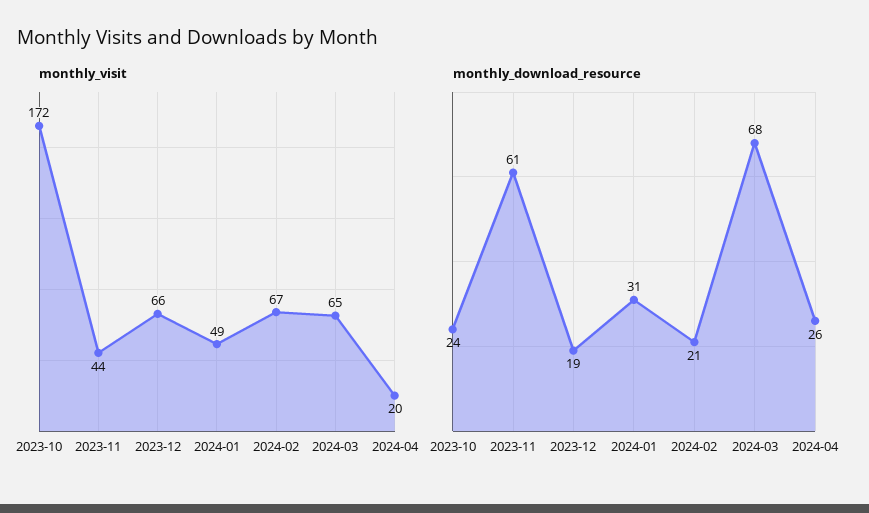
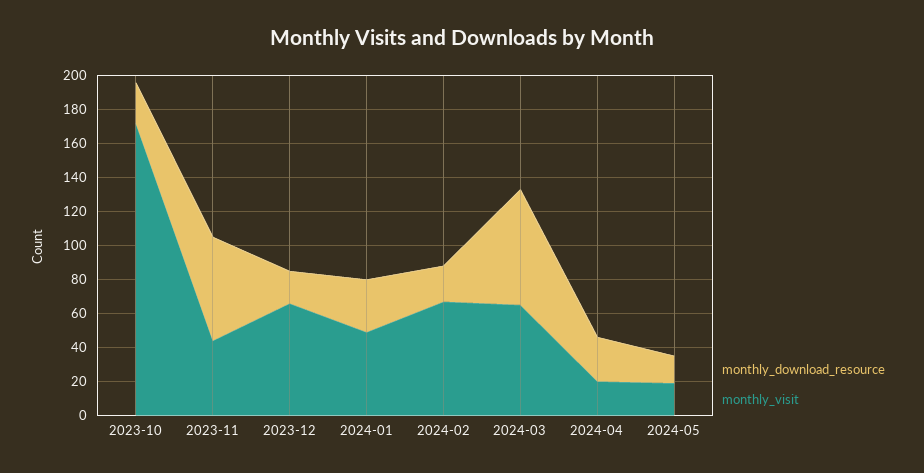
monthly_download_resource, 2024-05: none -> 15
monthly_visit, 2024-05: none -> 20

